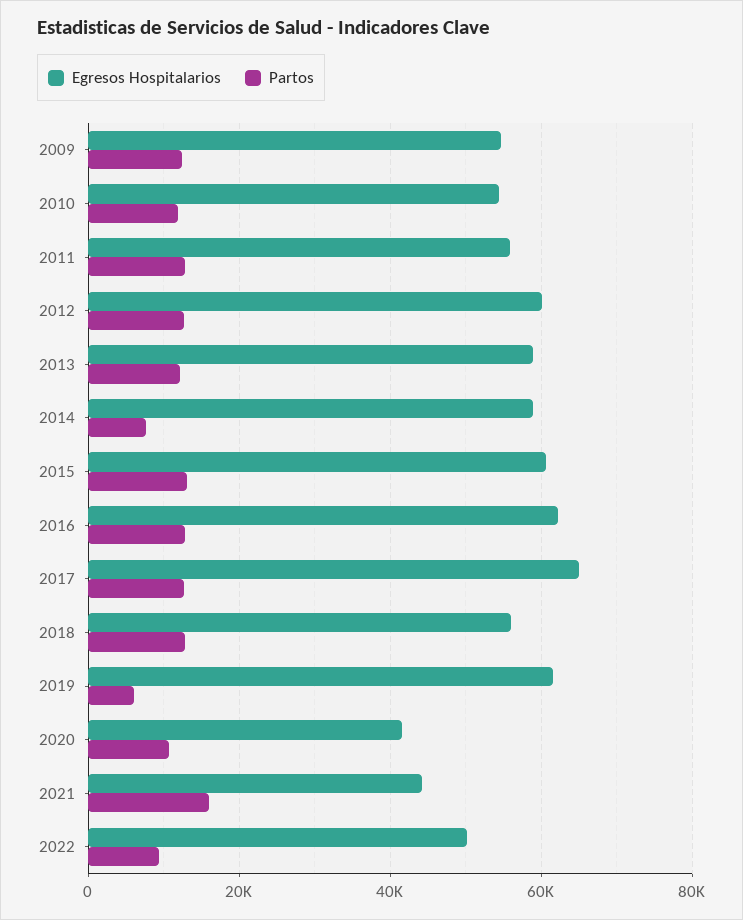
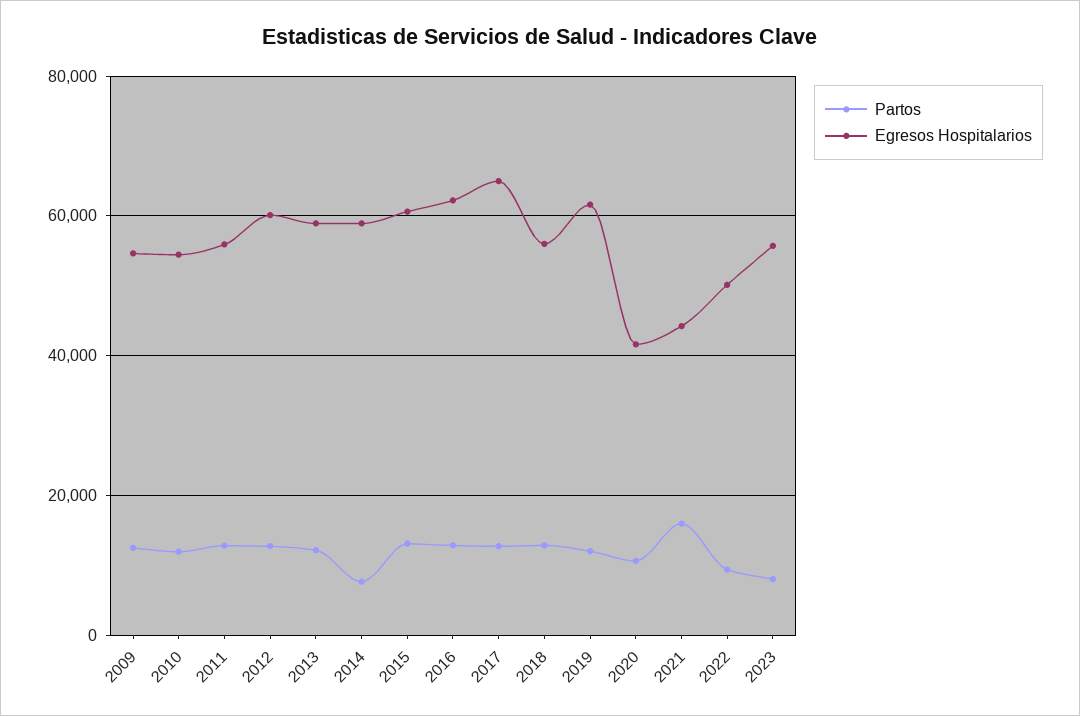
Partos, 2019: 6000 -> 12000
Partos, 2023: none -> 8000
Egresos Hospitalarios, 2023: none -> 56000

